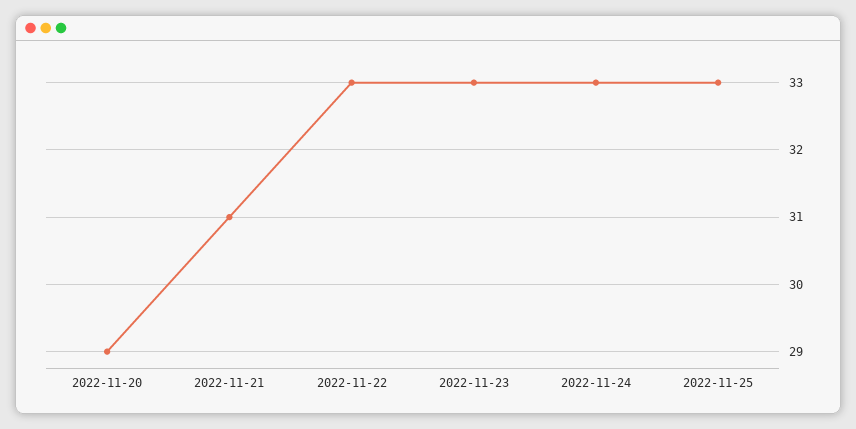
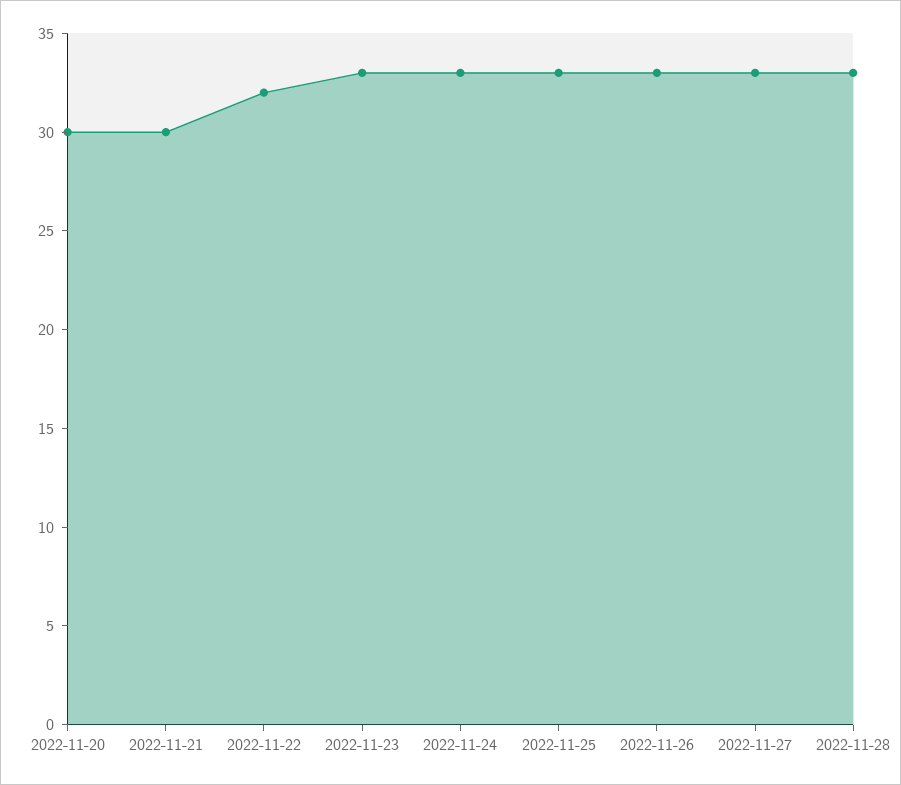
2022-11-20: 29 -> 30
2022-11-21: 31 -> 30
2022-11-22: 33 -> 32
2022-11-26: none -> 33
2022-11-27: none -> 33
2022-11-28: none -> 33

